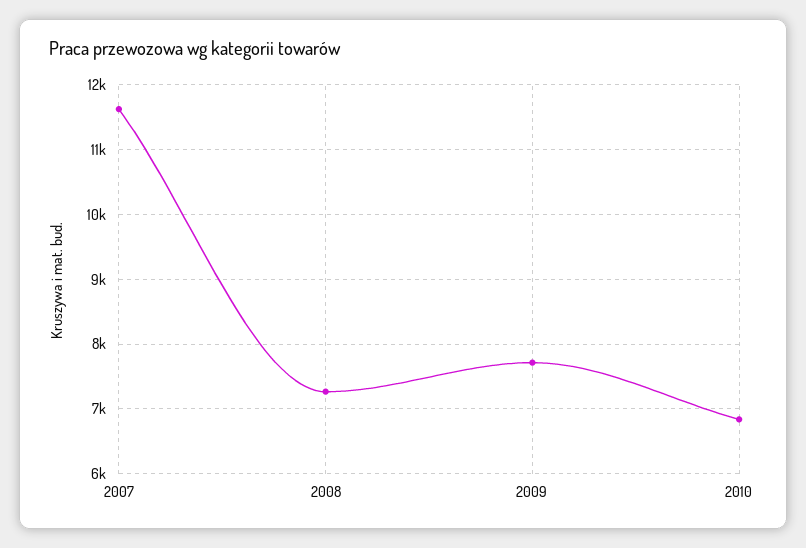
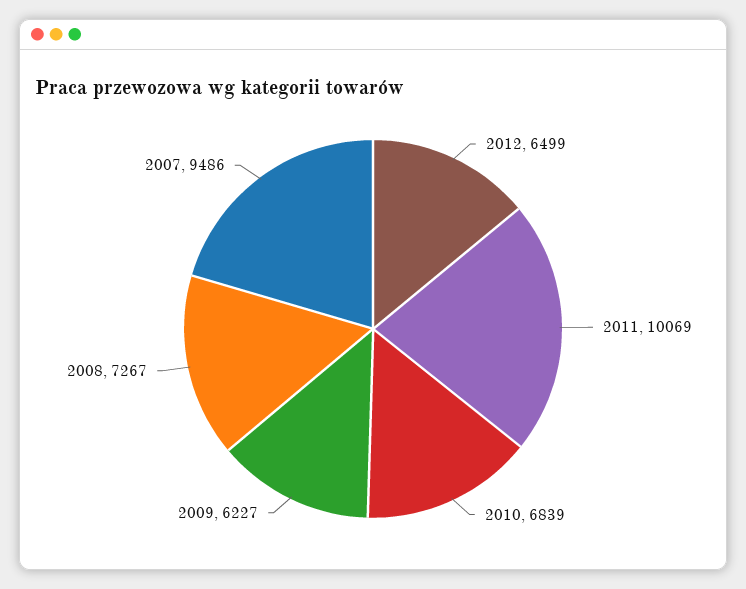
2007: 11600 -> 9486
2009: 7700 -> 6227
2012: none -> 6499
2011: none -> 10069

